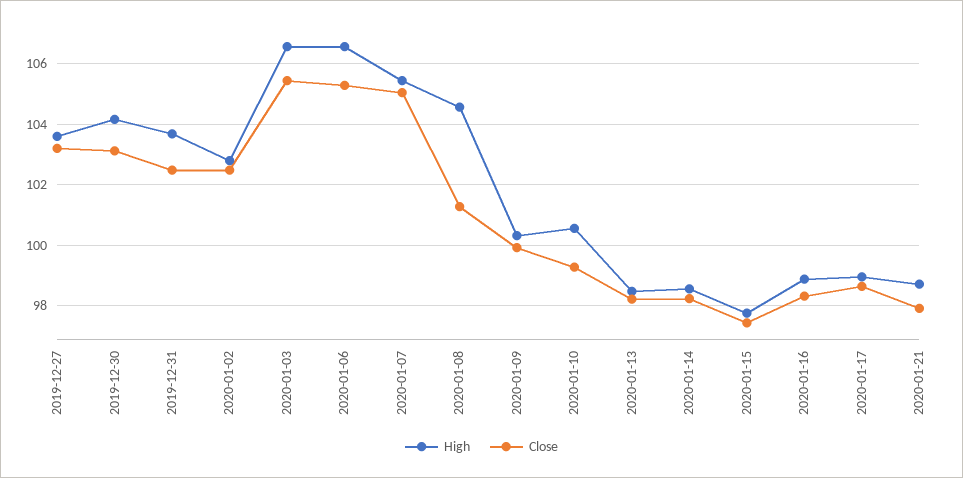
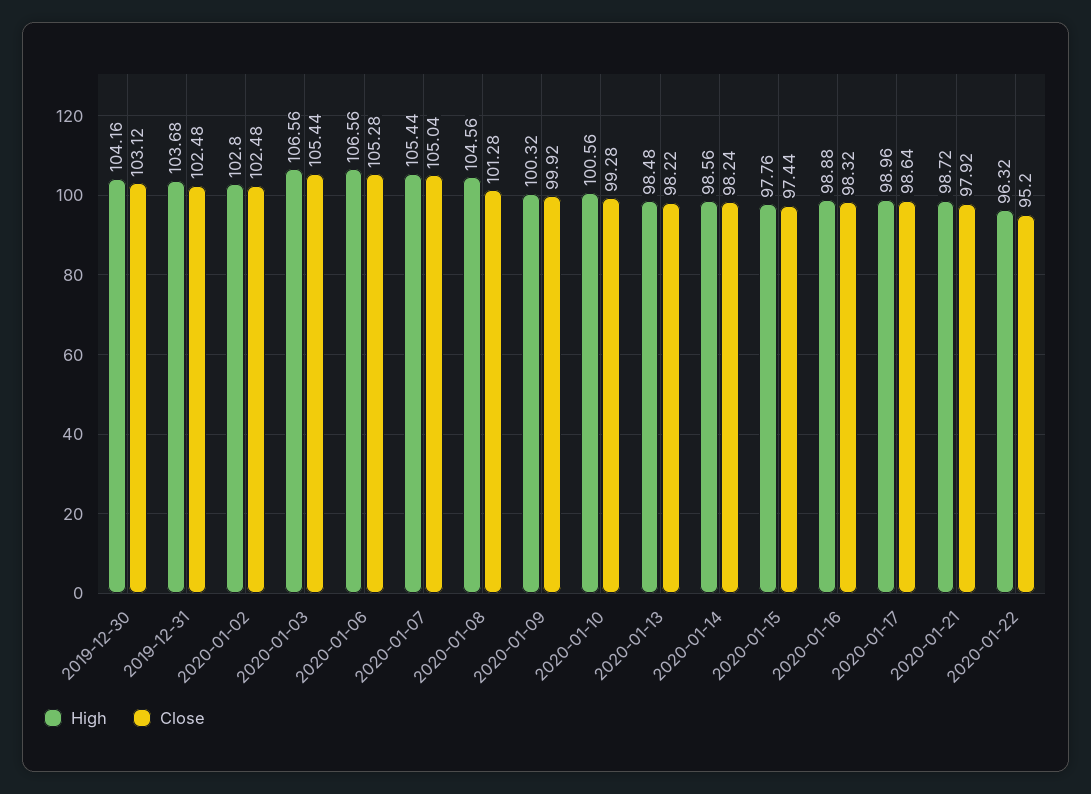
High, 2019-12-27: 103.6 -> none
Close, 2019-12-27: 103.2 -> none
High, 2020-01-22: none -> 96.32
Close, 2020-01-22: none -> 95.2

